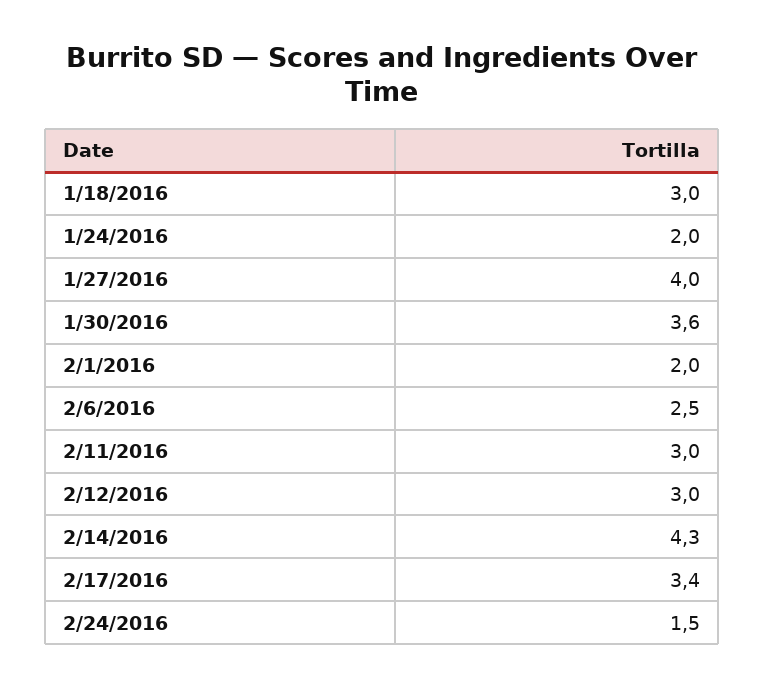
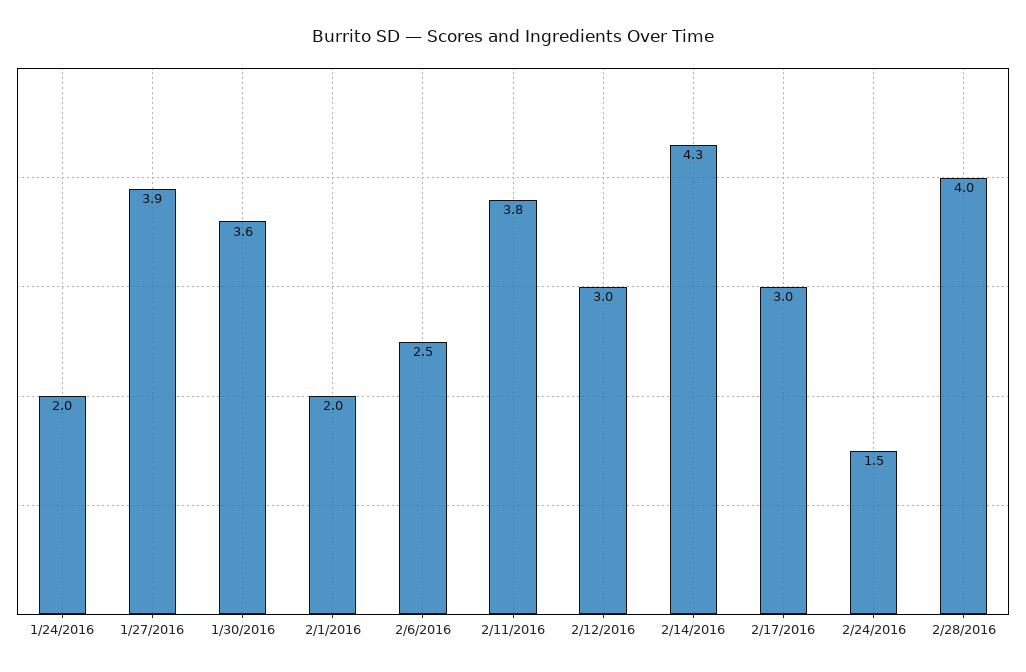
1/18/2016: 3 -> none
1/27/2016: 4 -> 3.9
2/11/2016: 3 -> 3.8
2/17/2016: 3.4 -> 3
2/28/2016: none -> 4

